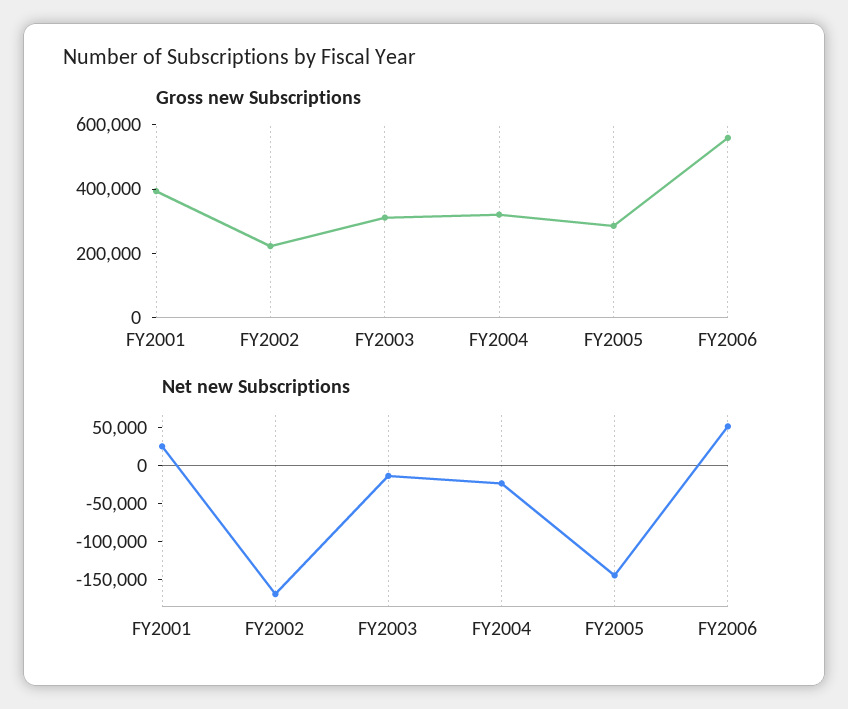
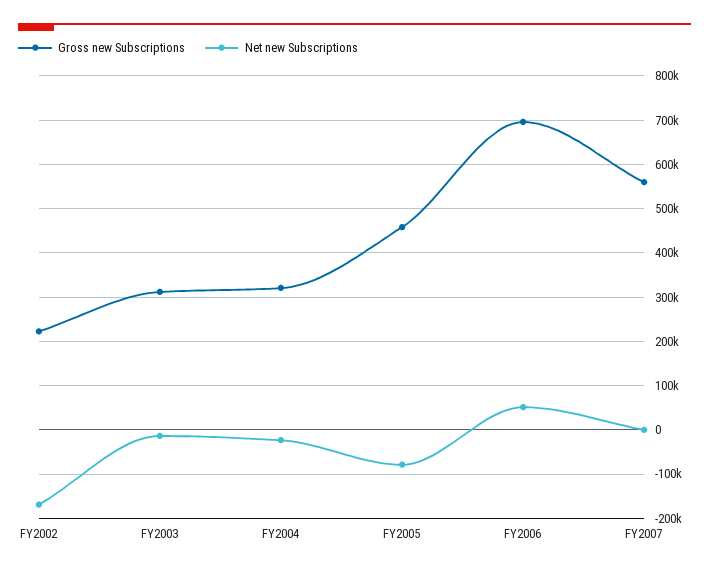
Gross new Subscriptions, FY2001: 400000 -> none
Gross new Subscriptions, FY2005: 300000 -> 460000
Gross new Subscriptions, FY2006: 550000 -> 700000
Net new Subscriptions, FY2001: 25000 -> none
Net new Subscriptions, FY2005: -150000 -> -80000
Gross new Subscriptions, FY2007: none -> 560000
Net new Subscriptions, FY2007: none -> 0

